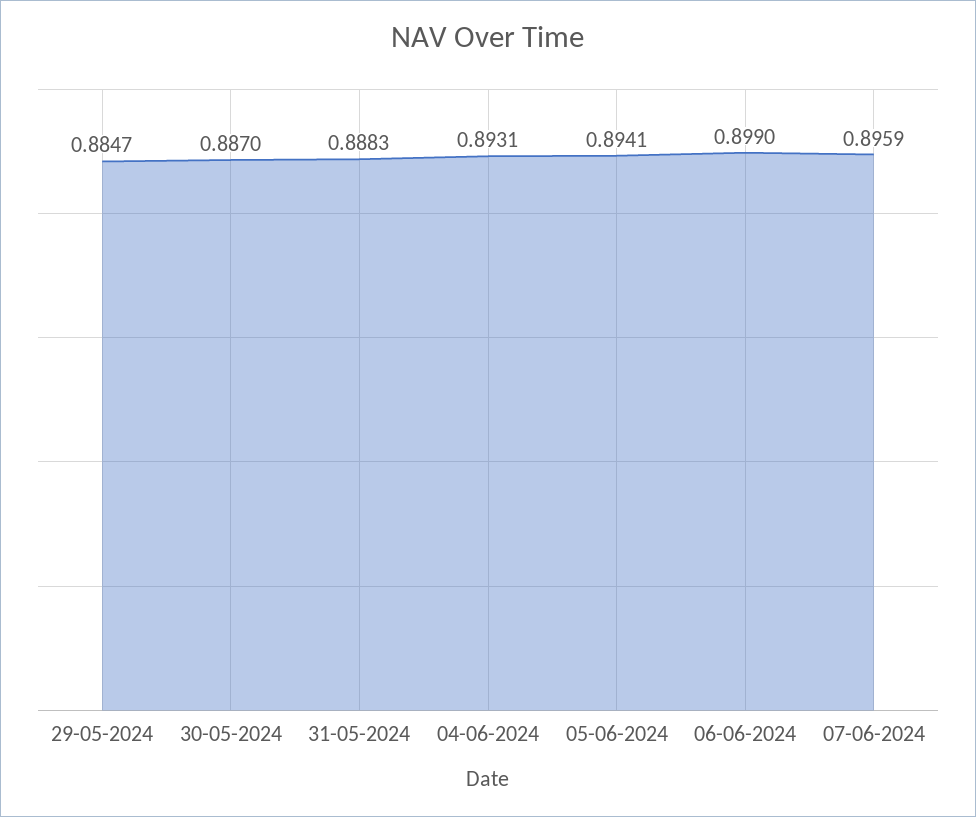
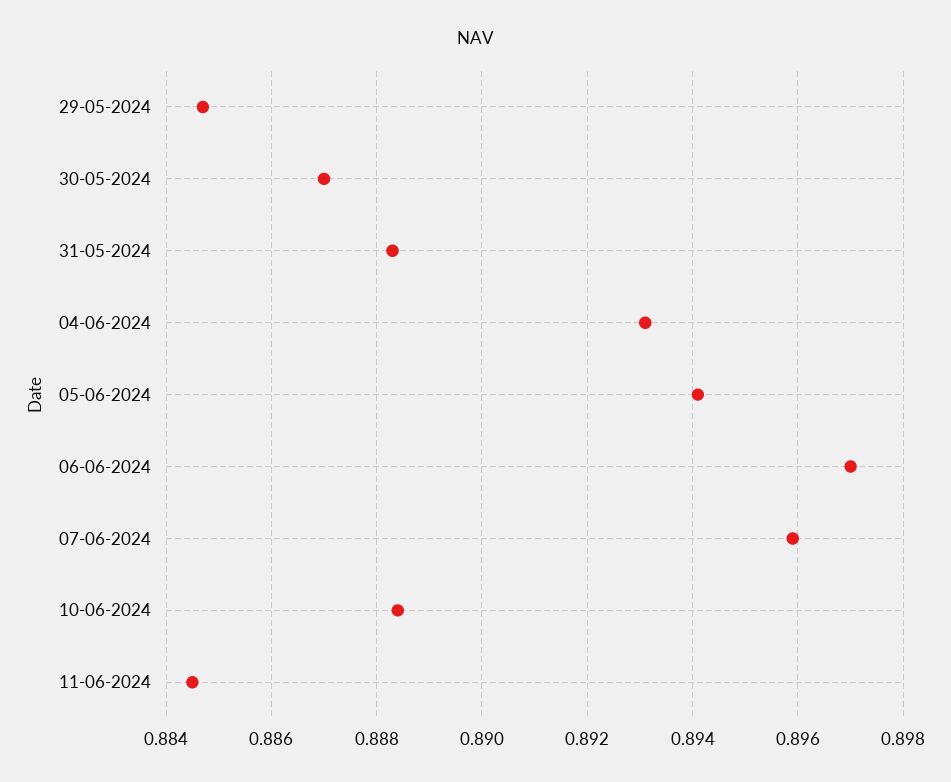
06-06-2024: 0.899 -> 0.897
10-06-2024: none -> 0.8885
11-06-2024: none -> 0.8845

